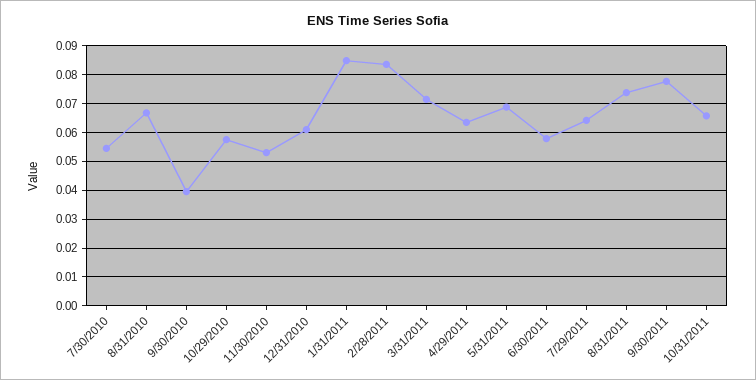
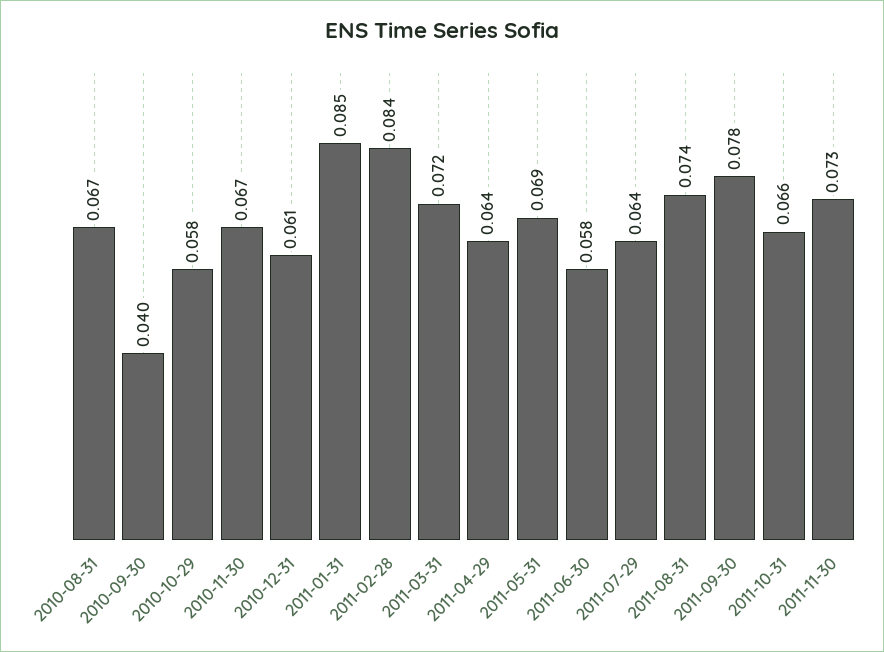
7/30/2010: 0.055 -> none
11/30/2010: 0.0525 -> 0.067
2011-11-30: none -> 0.073

